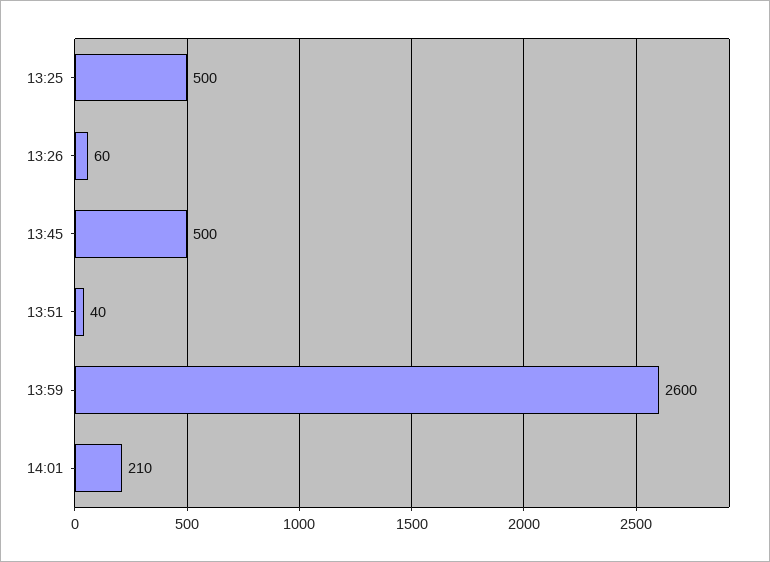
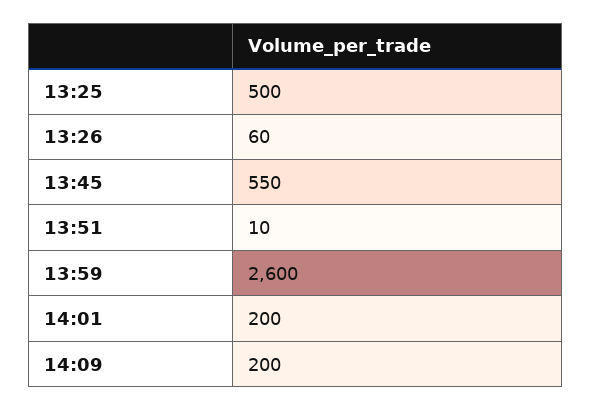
13:45: 500 -> 550
13:51: 40 -> 10
14:01: 210 -> 200
14:09: none -> 200

